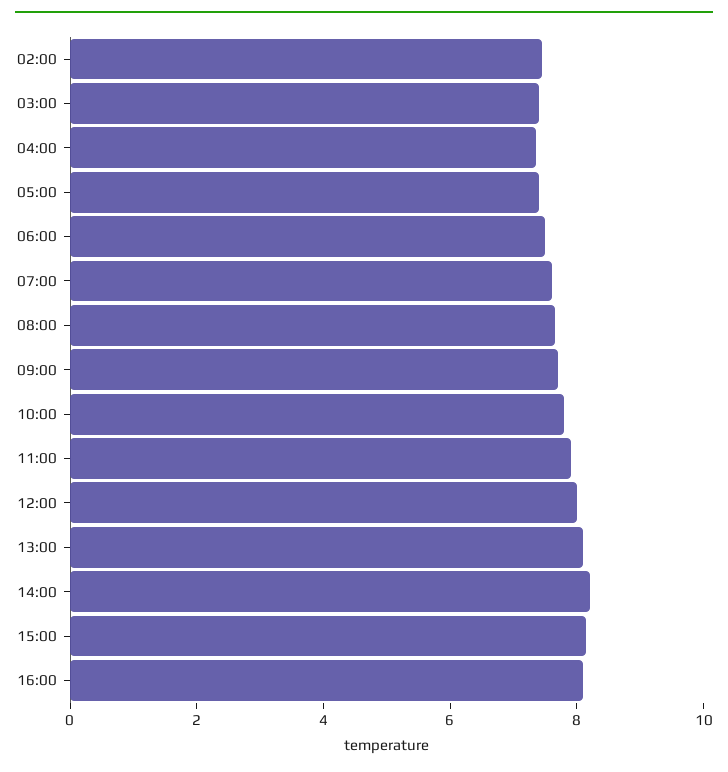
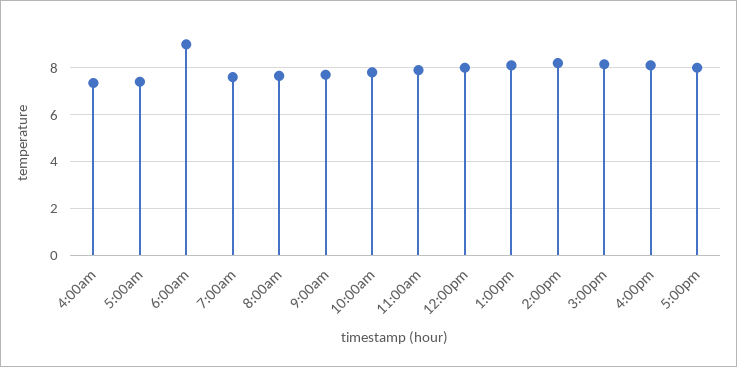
02:00: 7.5 -> none
03:00: 7.5 -> none
06:00: 7.5 -> 9
5:00pm: none -> 8

